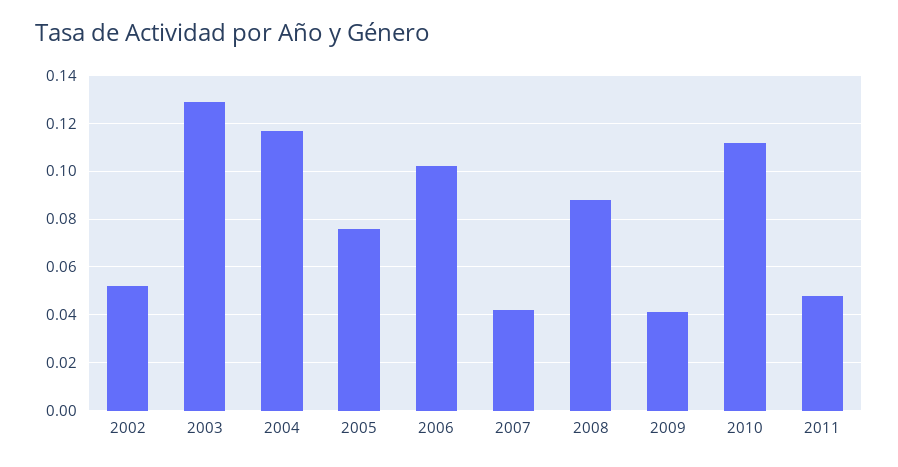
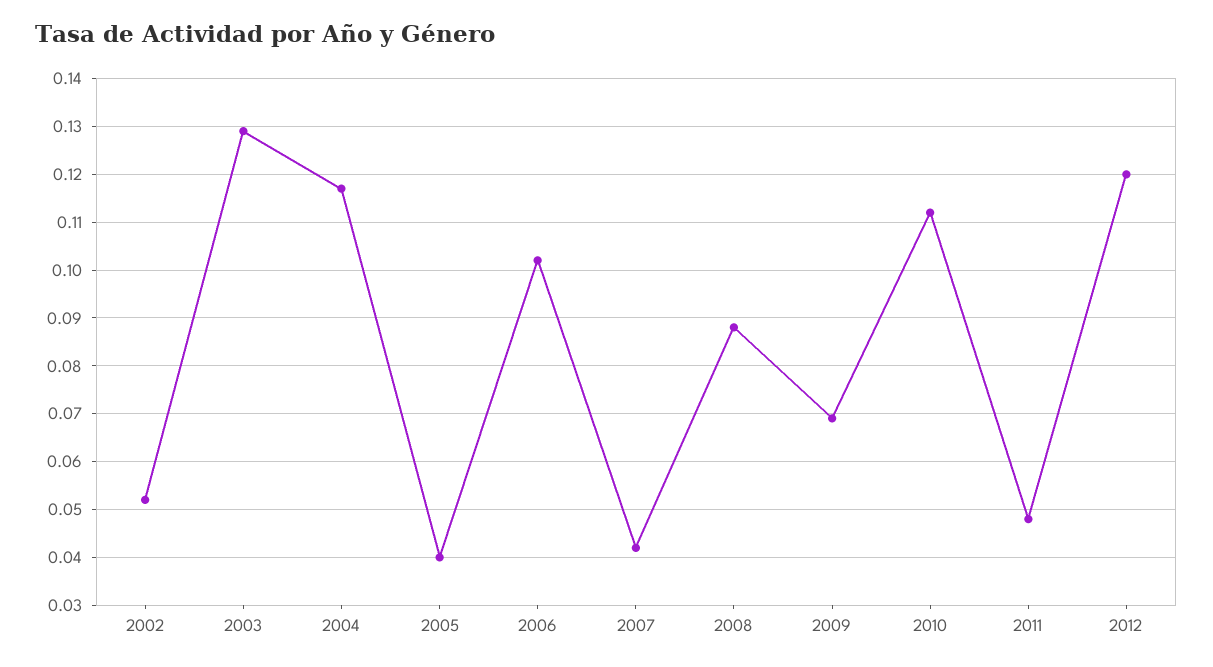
2005: 0.075 -> 0.04
2009: 0.04 -> 0.07
2012: none -> 0.12

